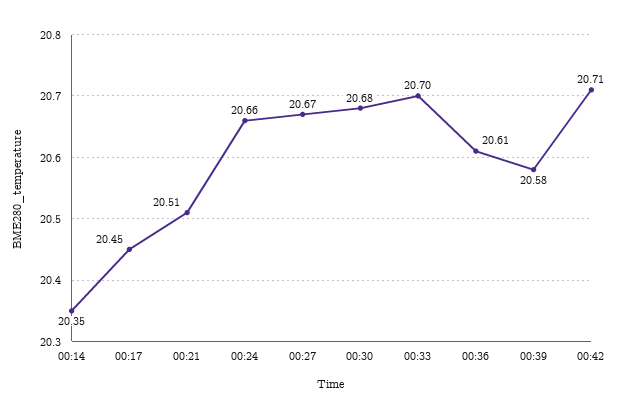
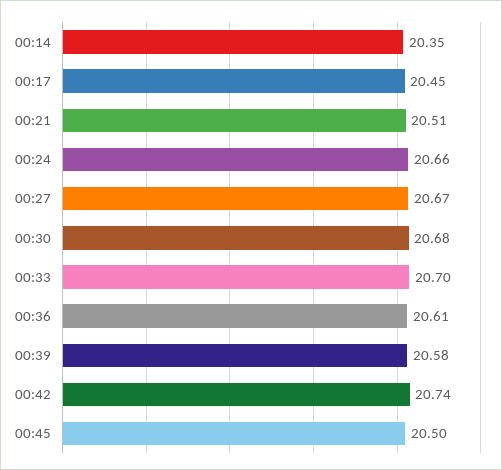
00:42: 20.71 -> 20.74
00:45: none -> 20.5

